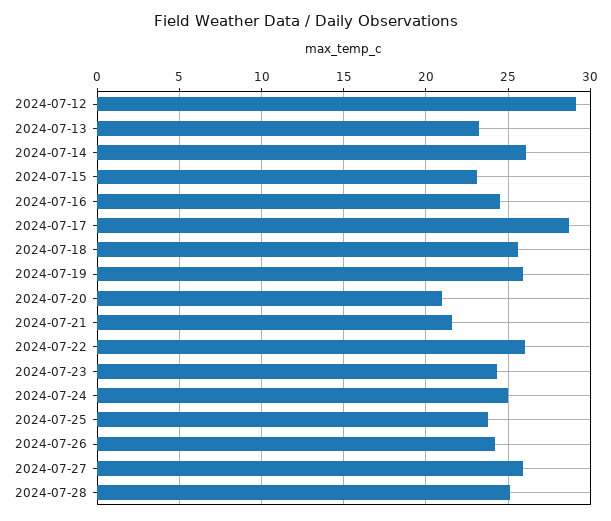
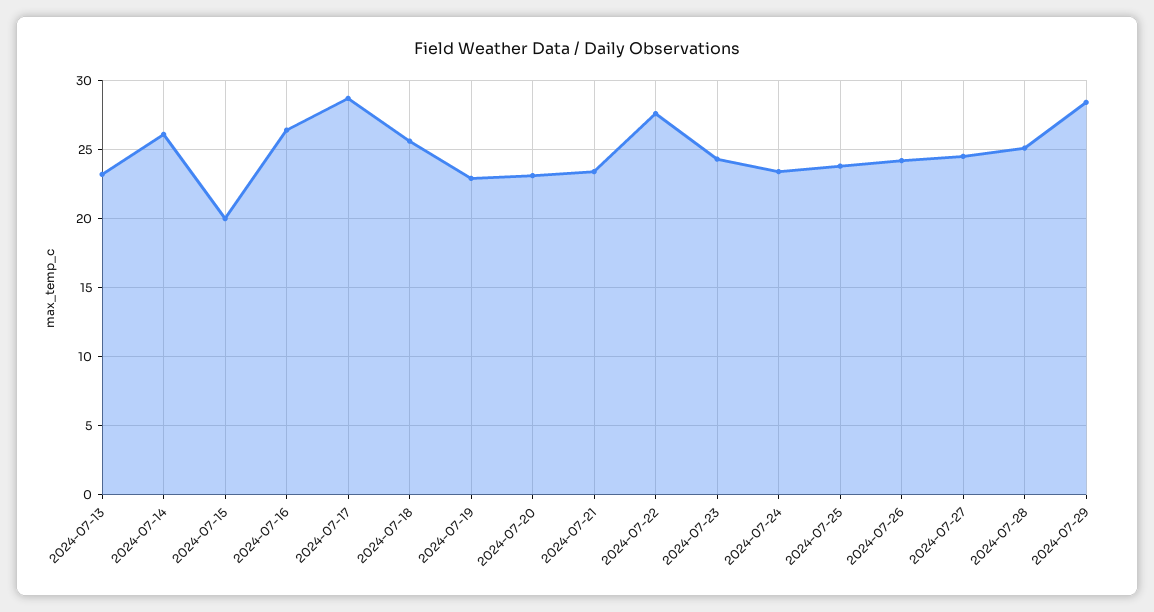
2024-07-12: 29 -> none
2024-07-15: 23 -> 20
2024-07-16: 24.5 -> 26.5
2024-07-19: 26 -> 23
2024-07-20: 21 -> 23
2024-07-21: 21.5 -> 23.5
2024-07-22: 26 -> 27.5
2024-07-24: 25 -> 23.5
2024-07-27: 26 -> 24.5
2024-07-29: none -> 28.5

